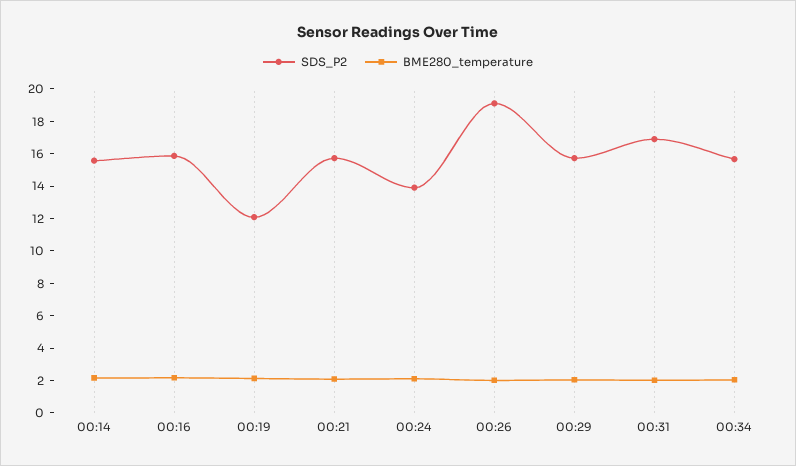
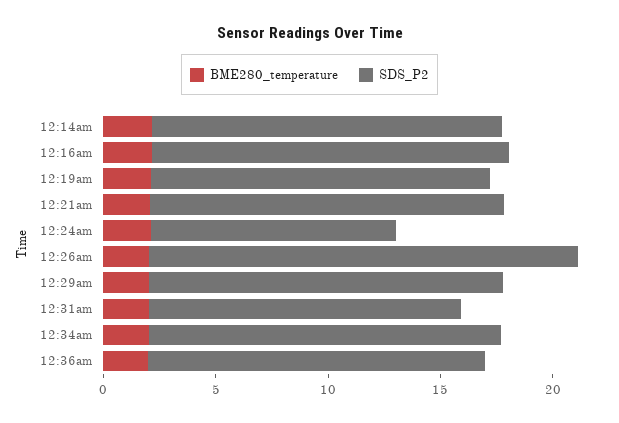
SDS_P2, 00:19: 12 -> 15
SDS_P2, 00:24: 14 -> 11
SDS_P2, 00:31: 17 -> 14
BME280_temperature, 12:36am: none -> 2
SDS_P2, 12:36am: none -> 15

